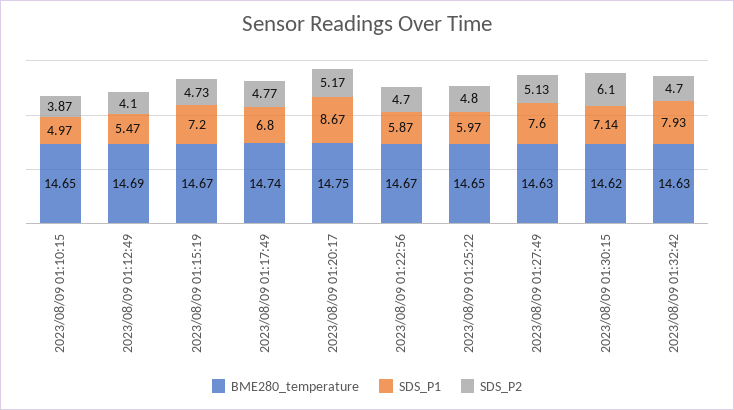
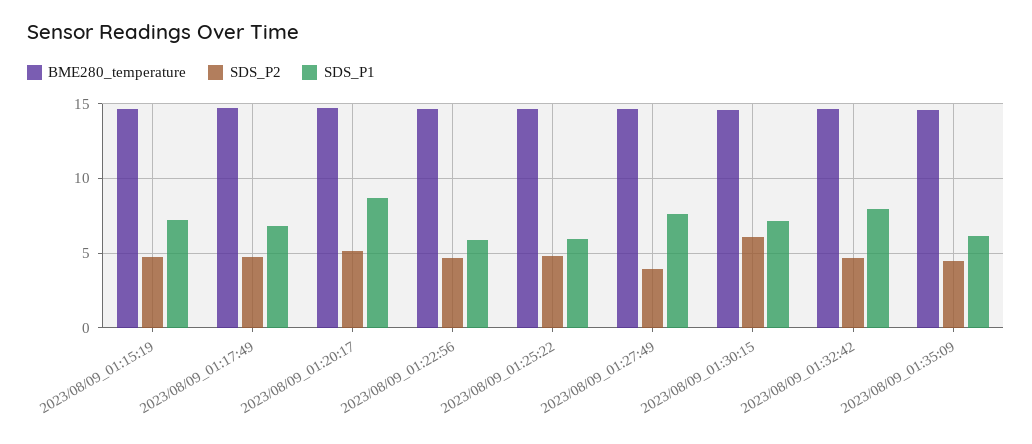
BME280_temperature, 2023/08/09 01:10:15: 14.65 -> none
SDS_P1, 2023/08/09 01:10:15: 4.97 -> none
SDS_P2, 2023/08/09 01:10:15: 3.87 -> none
BME280_temperature, 2023/08/09 01:12:49: 14.69 -> none
SDS_P1, 2023/08/09 01:12:49: 5.47 -> none
SDS_P2, 2023/08/09 01:12:49: 4.1 -> none
SDS_P2, 2023/08/09 01:27:49: 5.13 -> 4
BME280_temperature, 2023/08/09_01:35:09: none -> 14.5
SDS_P2, 2023/08/09_01:35:09: none -> 4.5
SDS_P1, 2023/08/09_01:35:09: none -> 6

